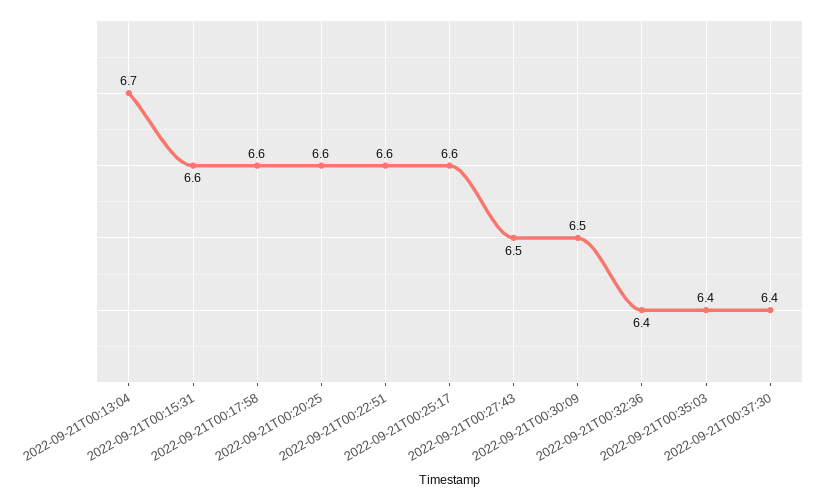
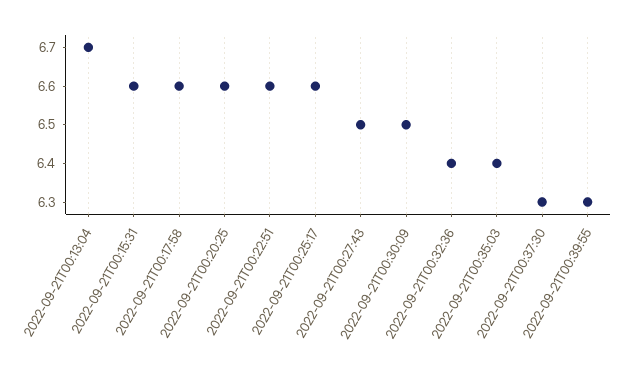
2022-09-21T00:37:30: 6.4 -> 6.3
2022-09-21T00:39:55: none -> 6.3

